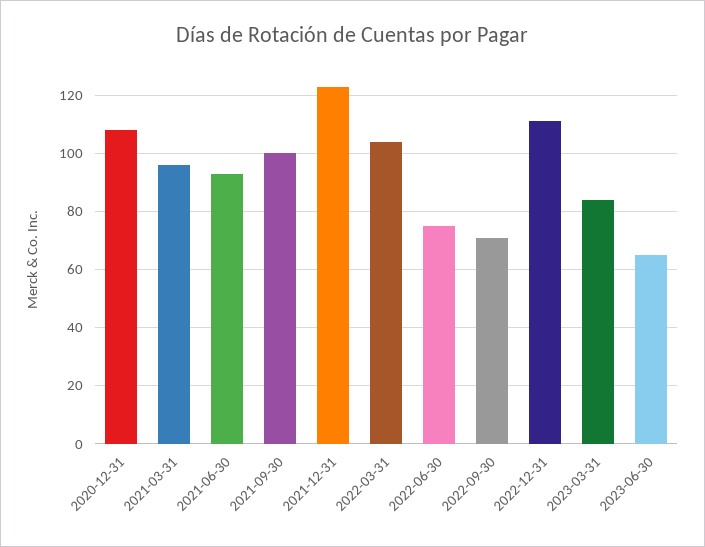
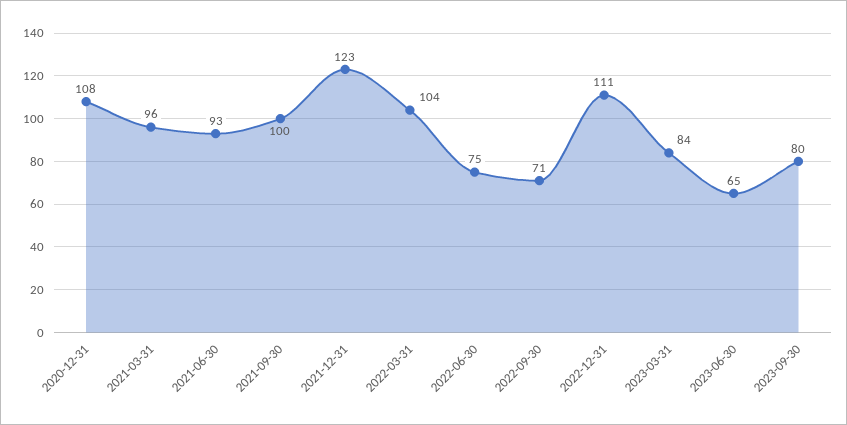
2023-09-30: none -> 80

